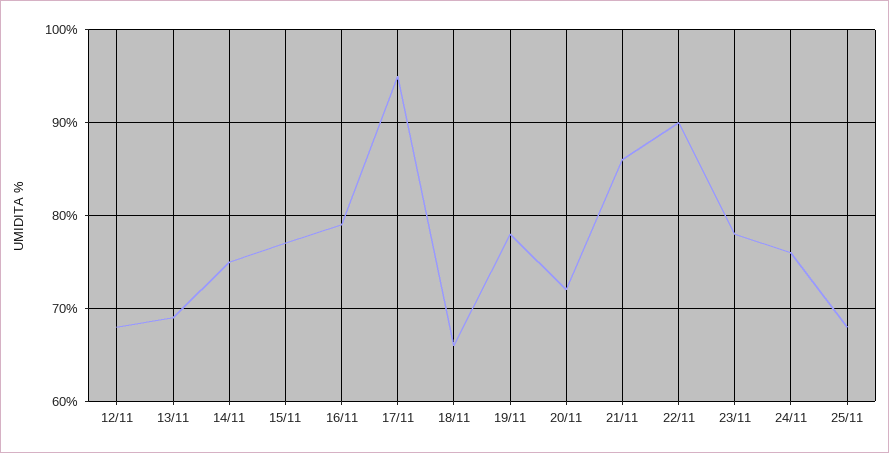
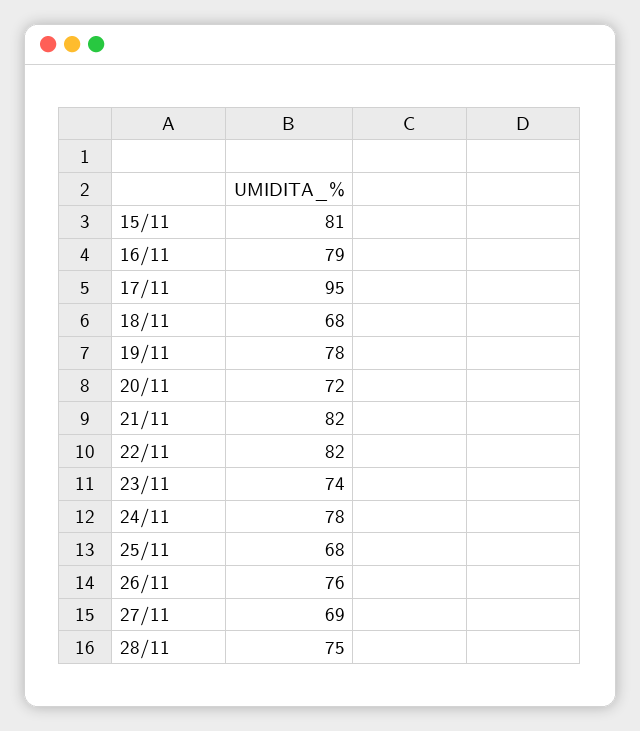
12/11: 68 -> none
13/11: 69 -> none
14/11: 75 -> none
15/11: 77 -> 81
18/11: 66 -> 68
21/11: 86 -> 82
22/11: 90 -> 82
23/11: 78 -> 74
24/11: 76 -> 78
26/11: none -> 76
27/11: none -> 69
28/11: none -> 75

